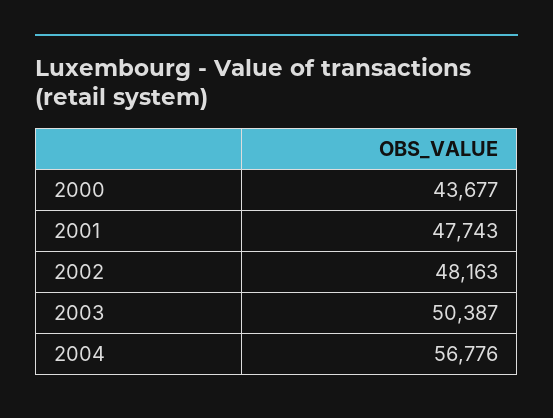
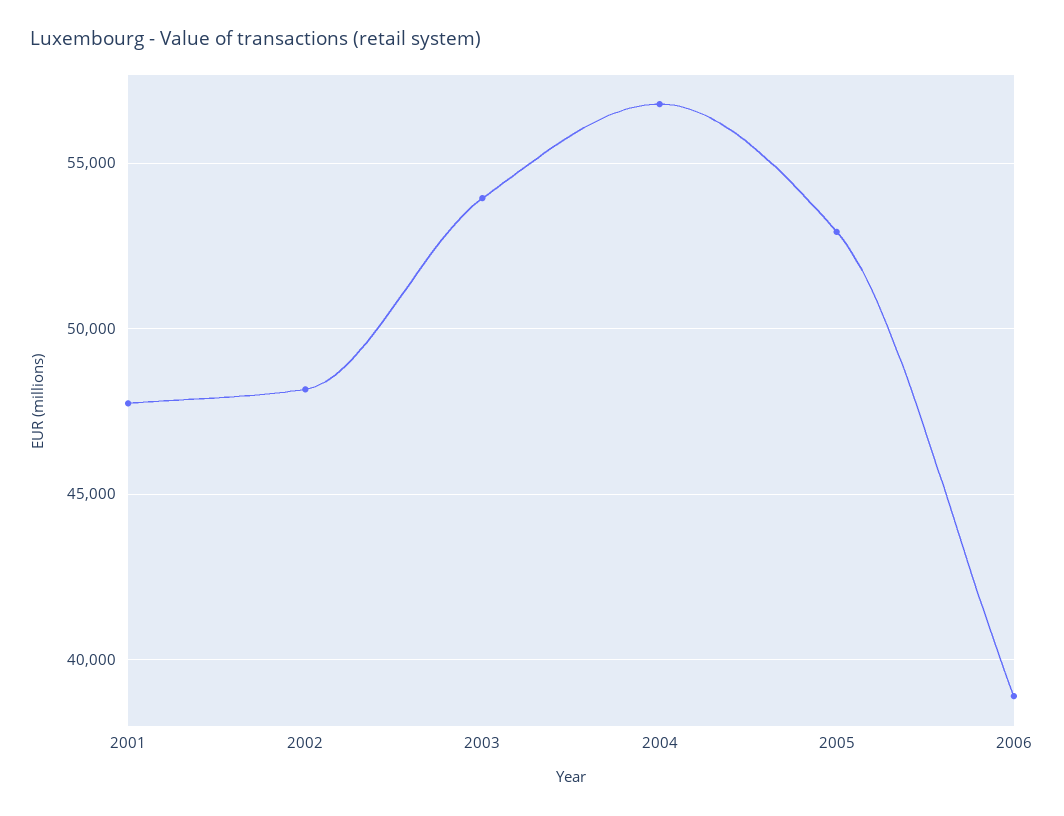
2000: 43677 -> none
2003: 50387 -> 54000
2005: none -> 53000
2006: none -> 39000

